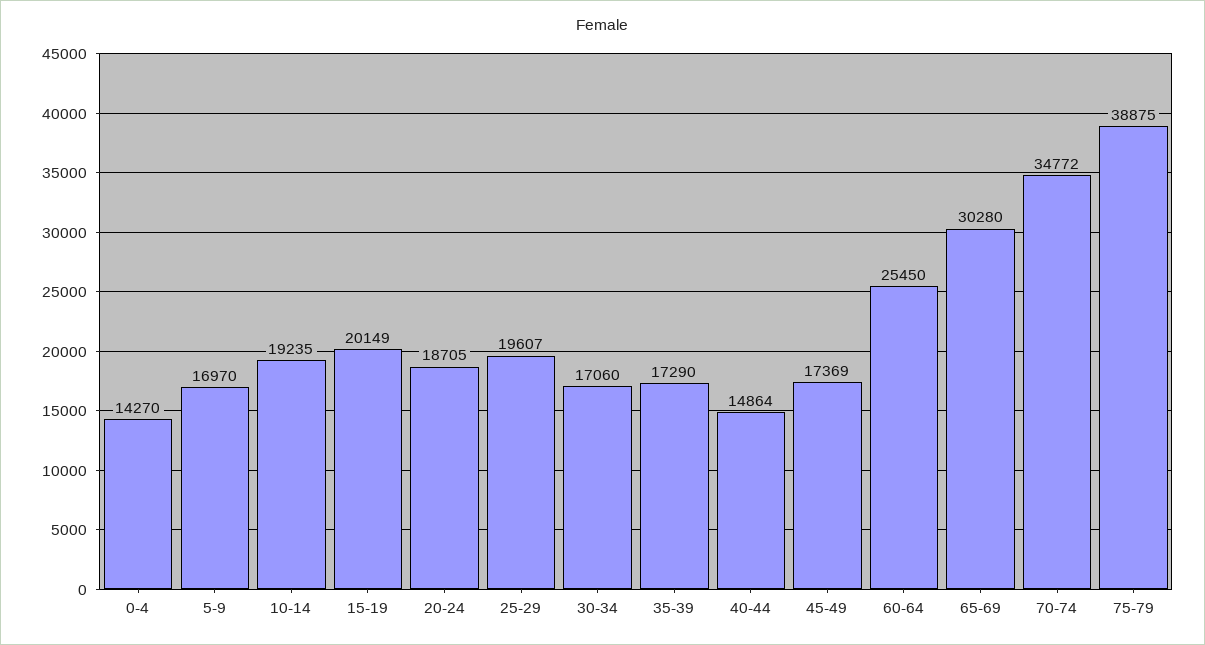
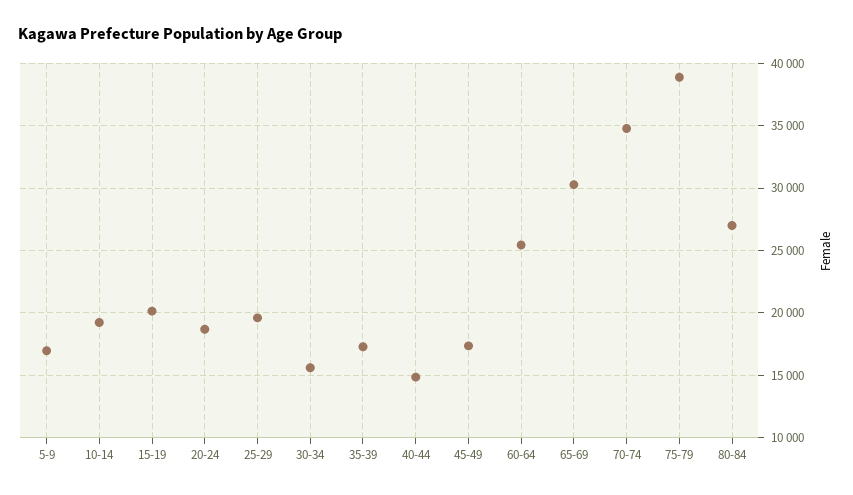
0-4: 14270 -> none
30-34: 17060 -> 15500
80-84: none -> 27000

